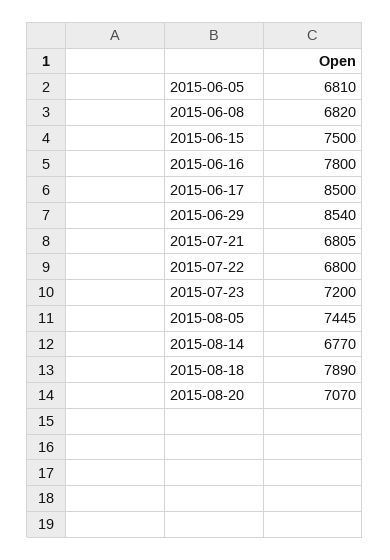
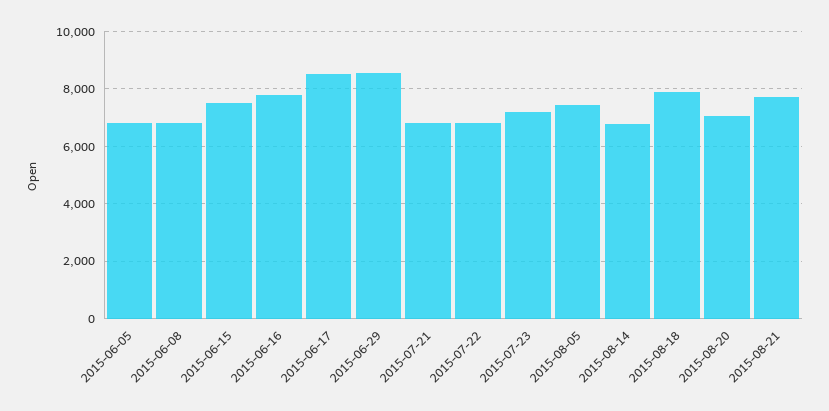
2015-08-21: none -> 7750

